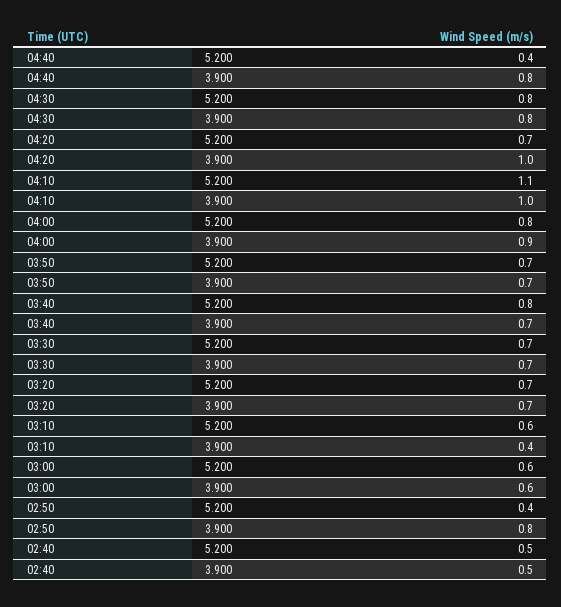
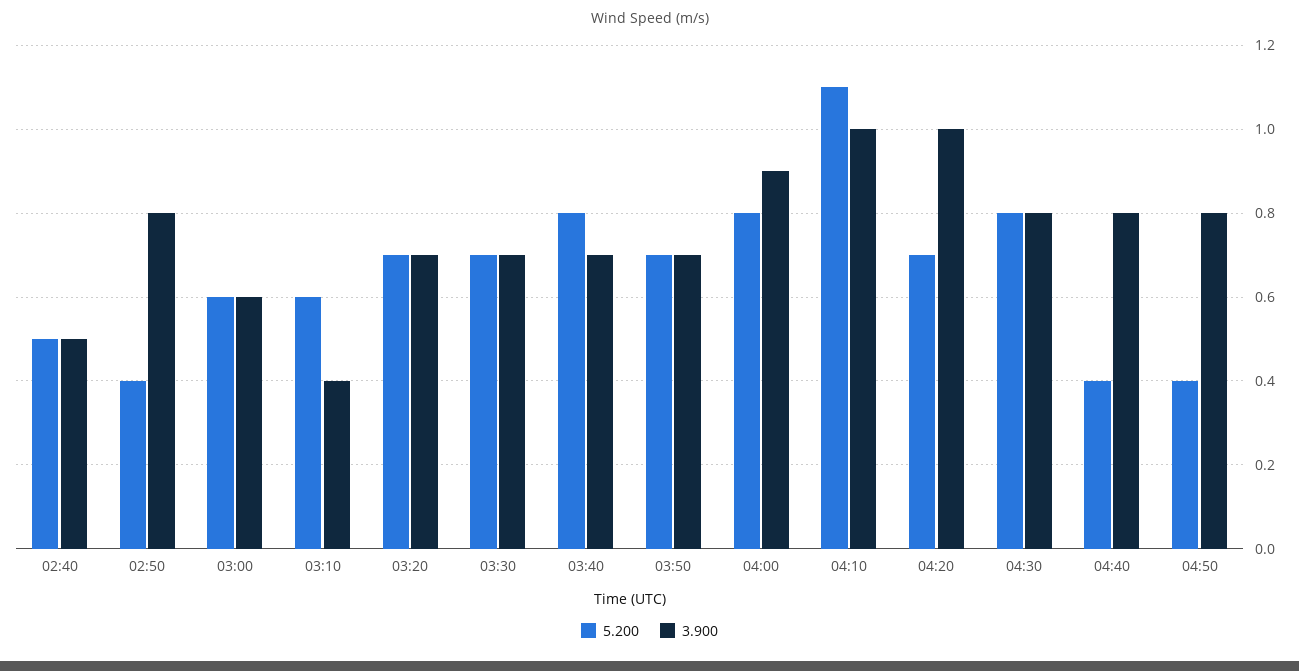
5.200, 04:50: none -> 0.4
3.900, 04:50: none -> 0.8

